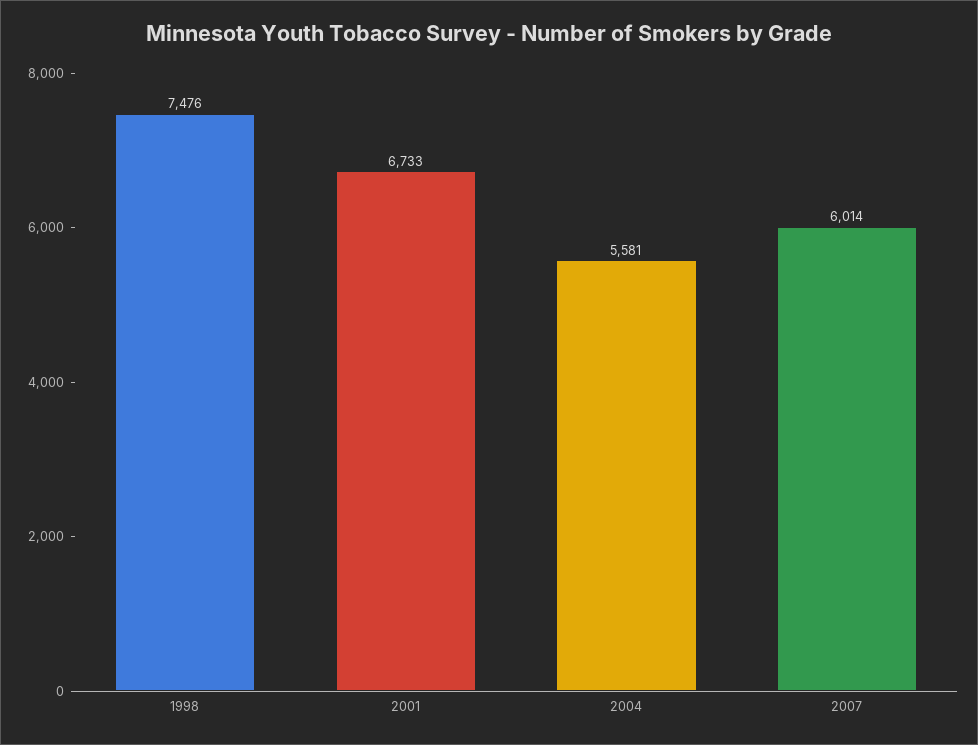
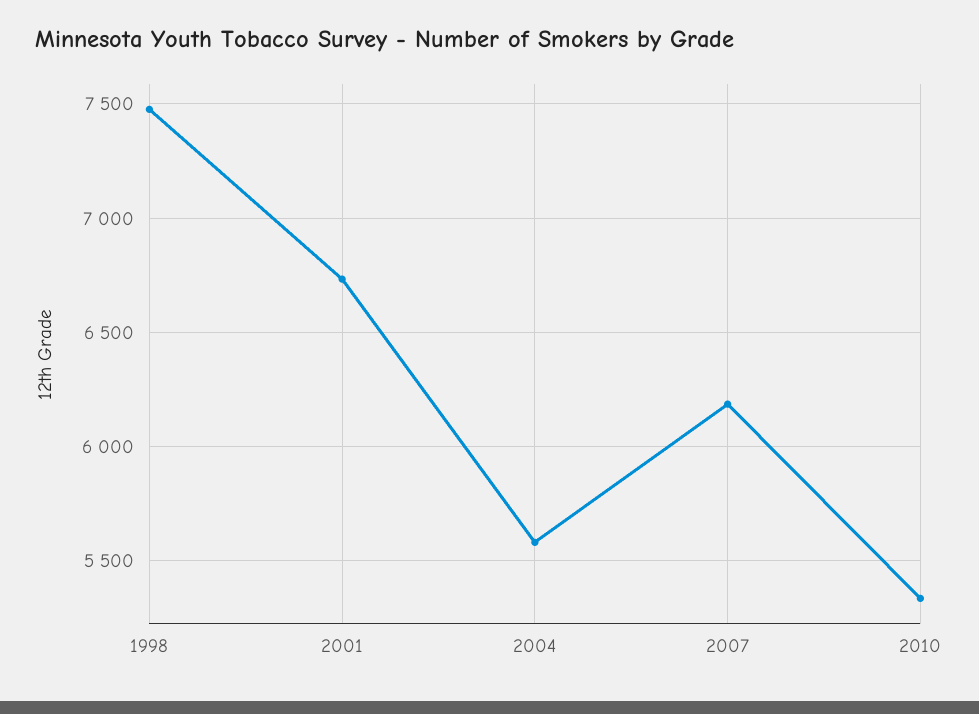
2007: 6014 -> 6200
2010: none -> 5350

